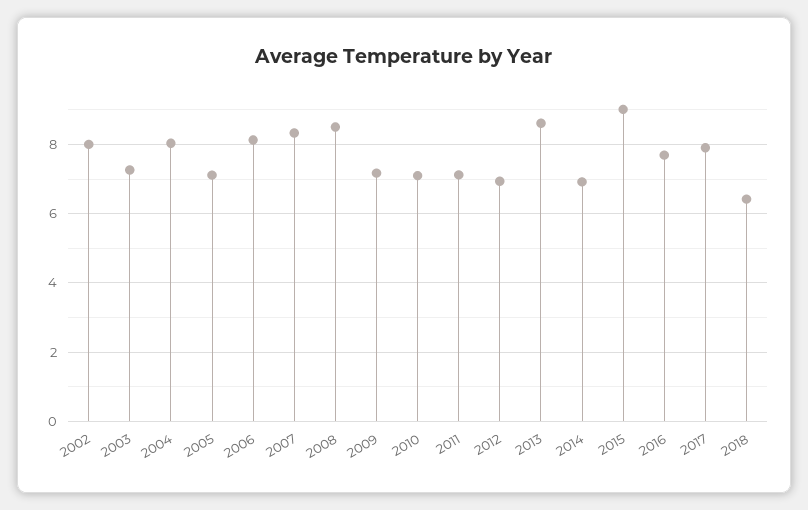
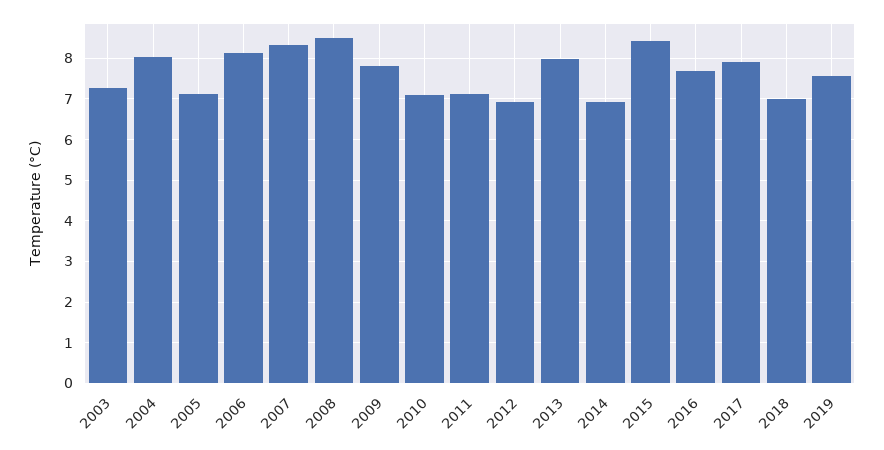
2002: 8 -> none
2009: 7.2 -> 7.8
2013: 8.6 -> 8
2015: 9 -> 8.4
2018: 6.4 -> 7
2019: none -> 7.6

